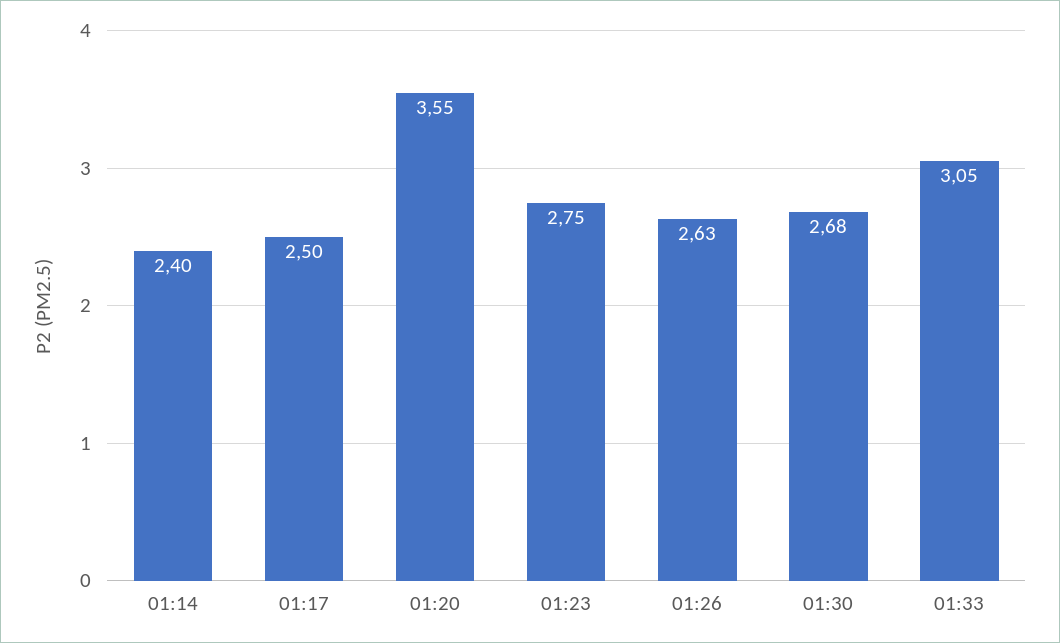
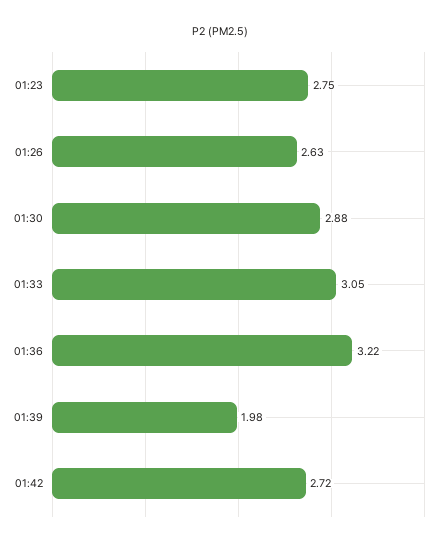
01:14: 2.4 -> none
01:17: 2.5 -> none
01:20: 3.55 -> none
01:30: 2.68 -> 2.88
01:36: none -> 3.22
01:39: none -> 1.98
01:42: none -> 2.72

